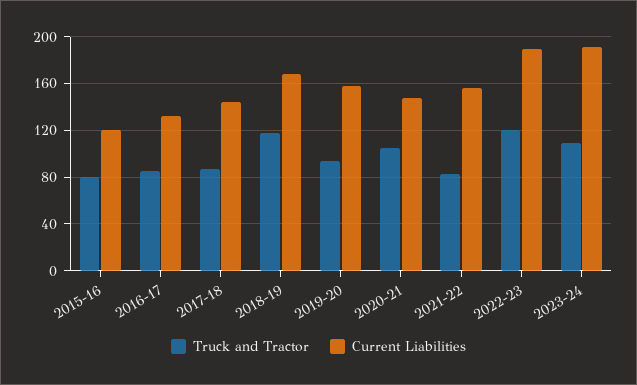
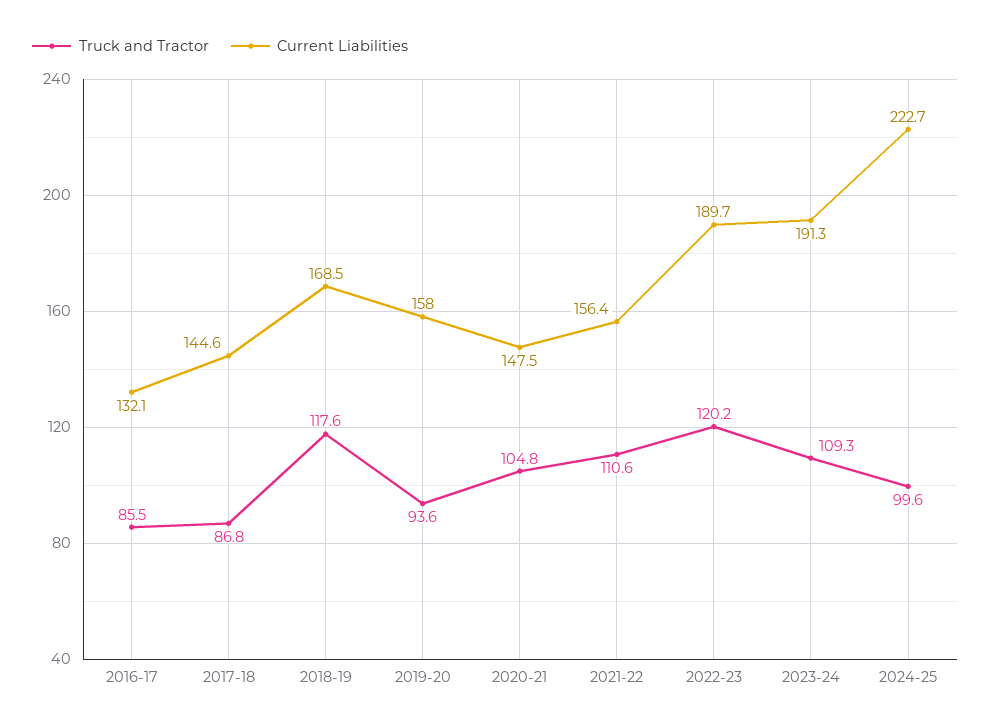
Truck and Tractor, 2015-16: 80 -> none
Current Liabilities, 2015-16: 120 -> none
Truck and Tractor, 2021-22: 80 -> 110.6
Truck and Tractor, 2024-25: none -> 99.6
Current Liabilities, 2024-25: none -> 222.7

